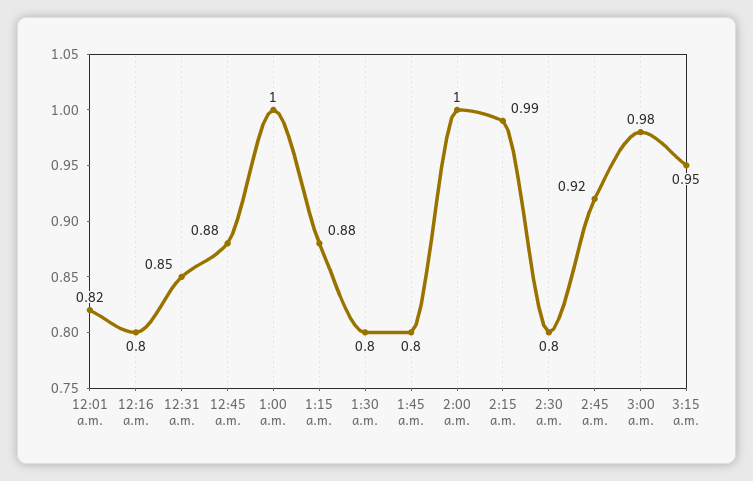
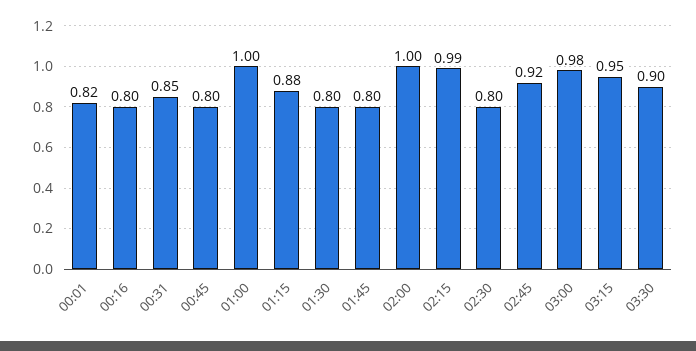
12:45 a.m.: 0.88 -> 0.8
03:30: none -> 0.9

